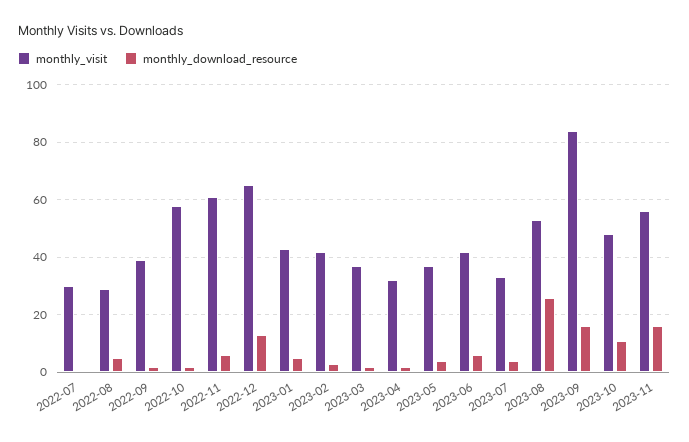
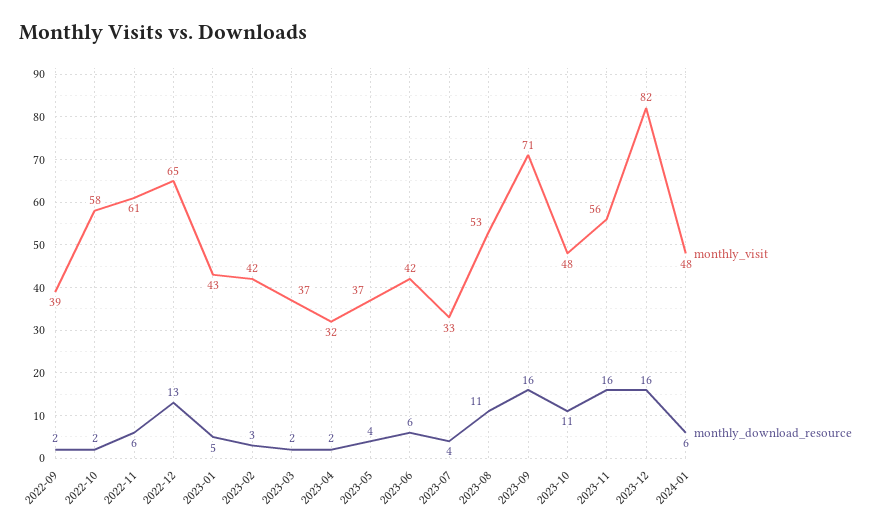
monthly_visit, 2022-07: 30 -> none
monthly_download_resource, 2022-07: 0 -> none
monthly_visit, 2022-08: 30 -> none
monthly_download_resource, 2022-08: 5 -> none
monthly_download_resource, 2023-08: 25 -> 11
monthly_visit, 2023-09: 85 -> 71
monthly_visit, 2023-12: none -> 82
monthly_download_resource, 2023-12: none -> 16
monthly_visit, 2024-01: none -> 48
monthly_download_resource, 2024-01: none -> 6

